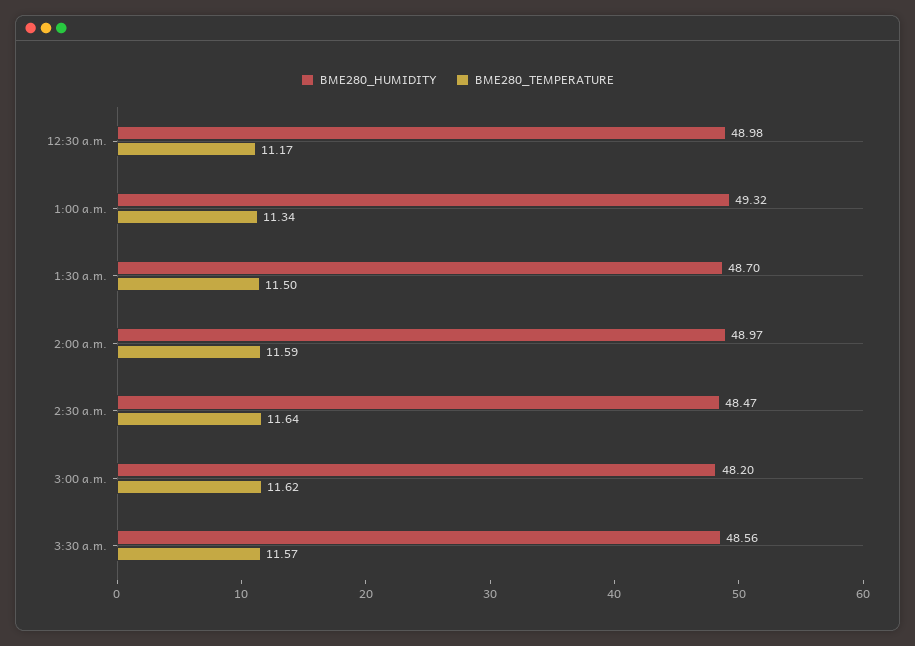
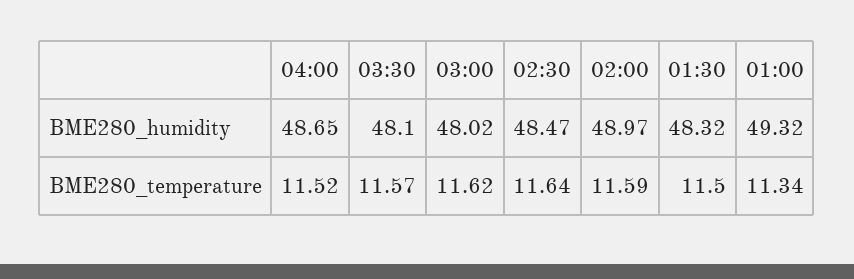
BME280_HUMIDITY, 12:30 a.m.: 48.98 -> none
BME280_TEMPERATURE, 12:30 a.m.: 11.17 -> none
BME280_HUMIDITY, 1:30 a.m.: 48.7 -> 48.32
BME280_HUMIDITY, 3:00 a.m.: 48.2 -> 48.02
BME280_HUMIDITY, 3:30 a.m.: 48.56 -> 48.1
BME280_HUMIDITY, 04:00: none -> 48.65
BME280_TEMPERATURE, 04:00: none -> 11.52

